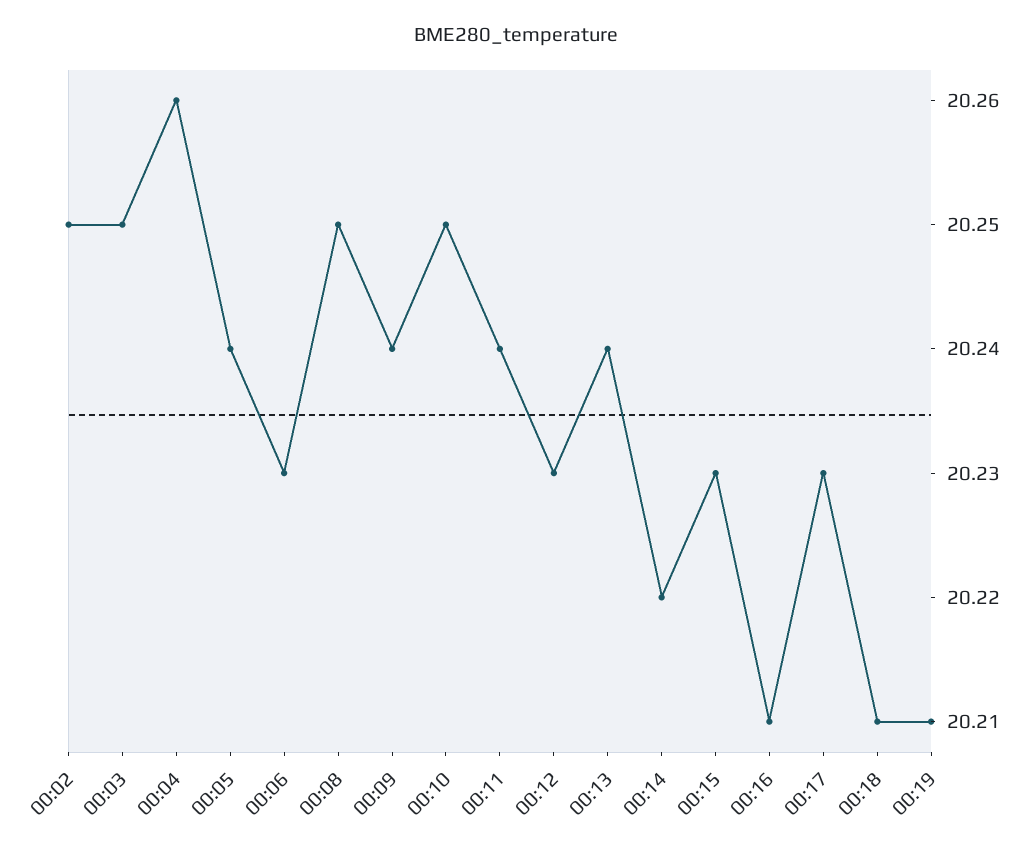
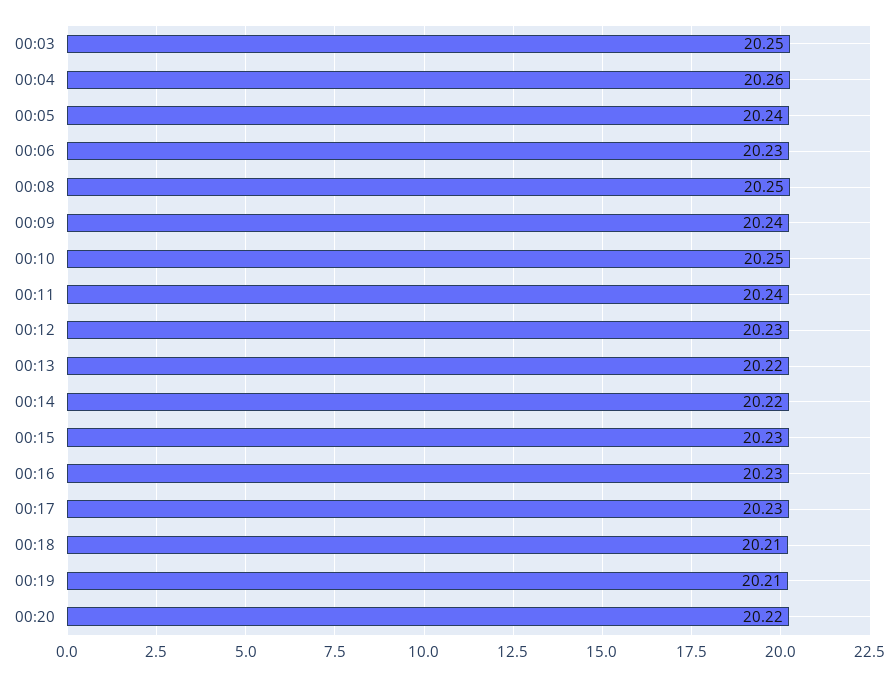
00:02: 20.25 -> none
00:13: 20.24 -> 20.22
00:16: 20.21 -> 20.23
00:20: none -> 20.22

